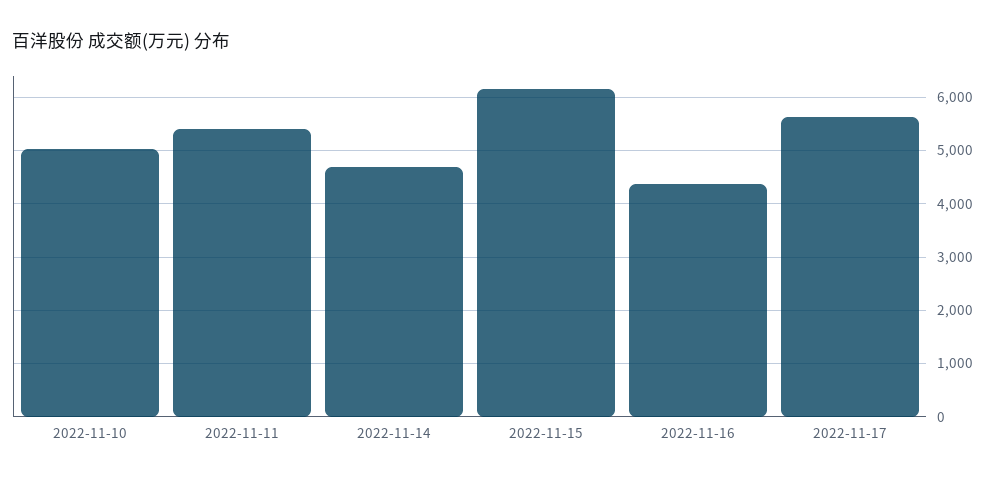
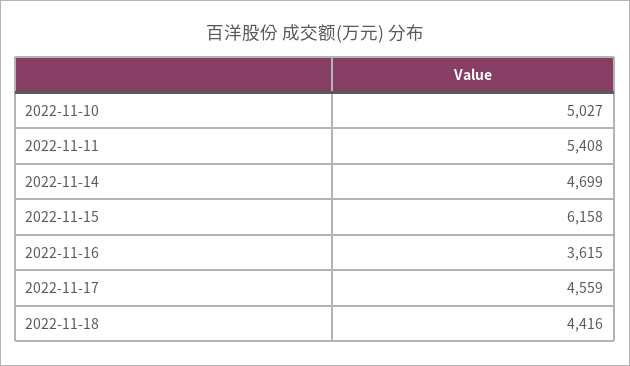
2022-11-16: 4400 -> 3615
2022-11-17: 5600 -> 4559
2022-11-18: none -> 4416

